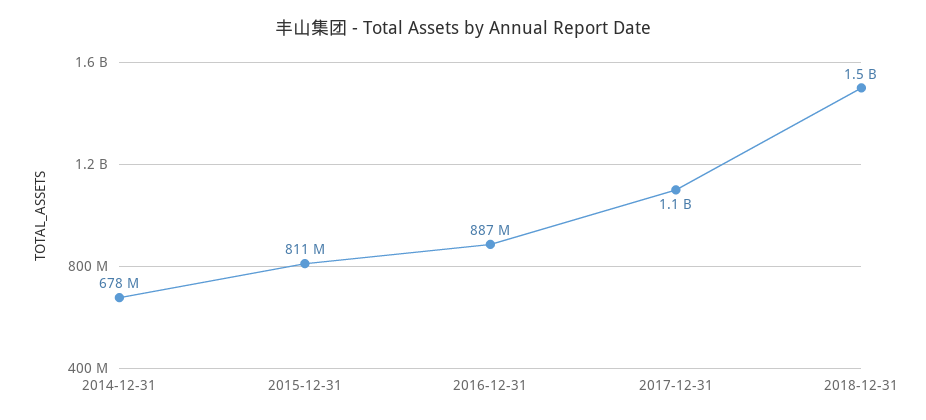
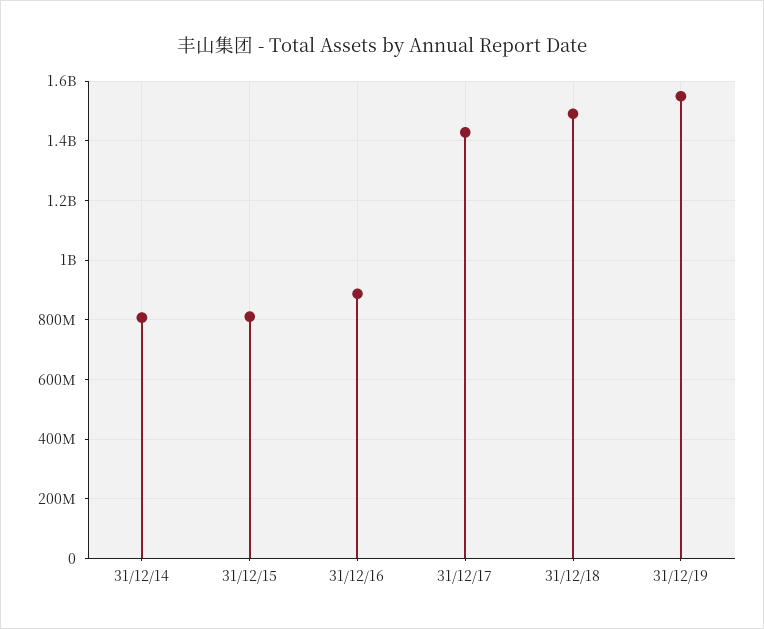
2014-12-31: 678000000 -> 800000000
2017-12-31: 1100000000 -> 1425000000
31/12/19: none -> 1550000000

